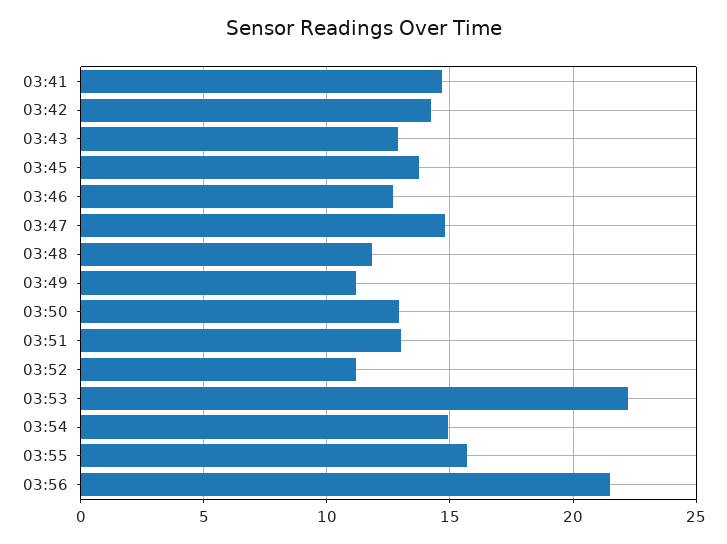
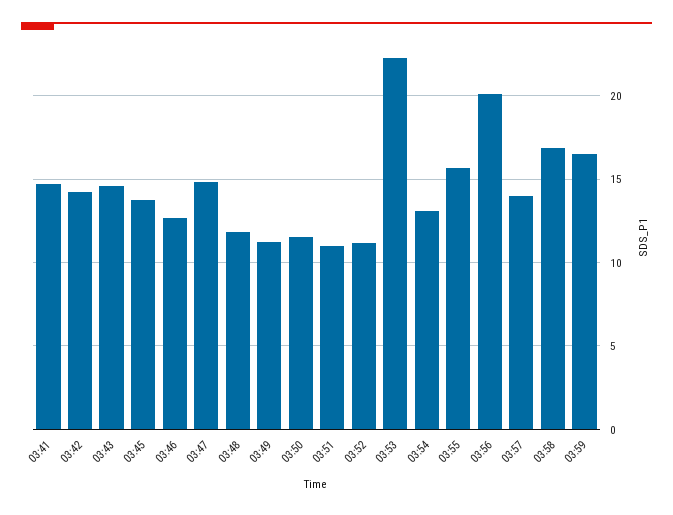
03:43: 13 -> 14.5
03:50: 13 -> 11.5
03:51: 13 -> 11
03:54: 15 -> 13
03:56: 21.5 -> 20
03:57: none -> 14
03:58: none -> 17
03:59: none -> 16.5

